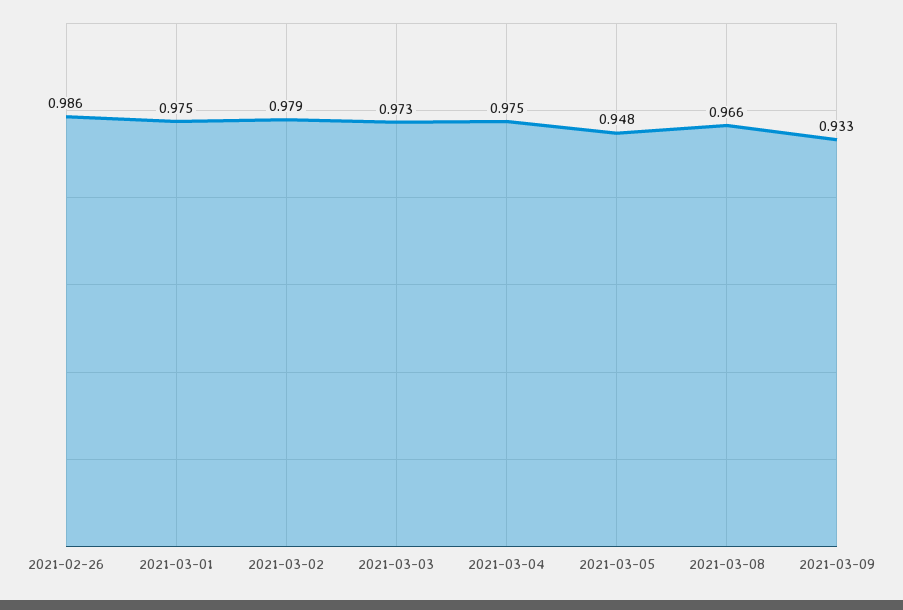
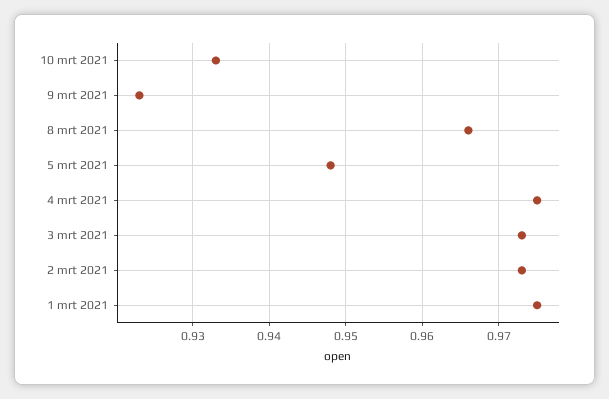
2021-02-26: 0.986 -> none
2021-03-02: 0.979 -> 0.973
2021-03-09: 0.933 -> 0.923
10 mrt 2021: none -> 0.933

